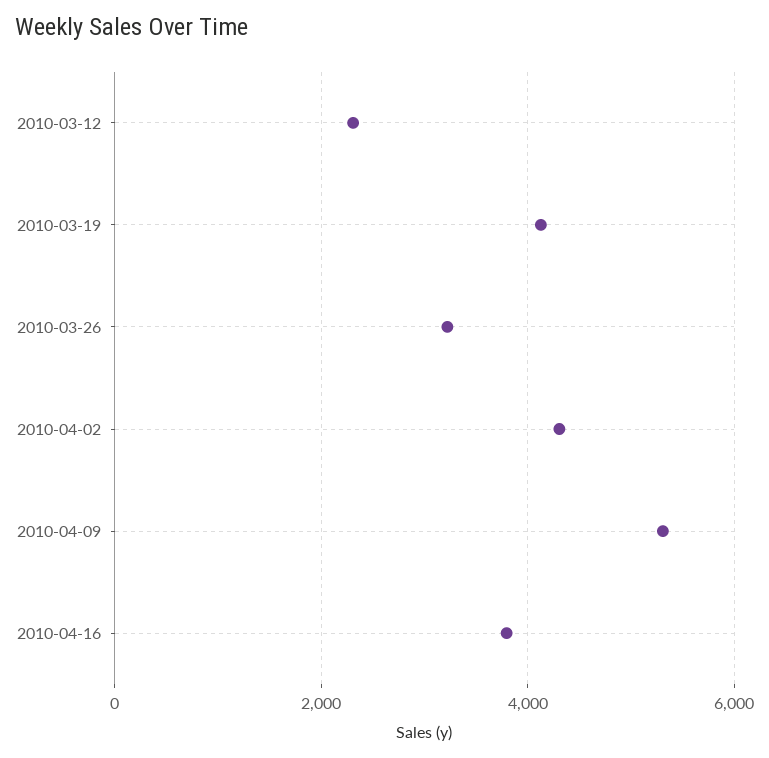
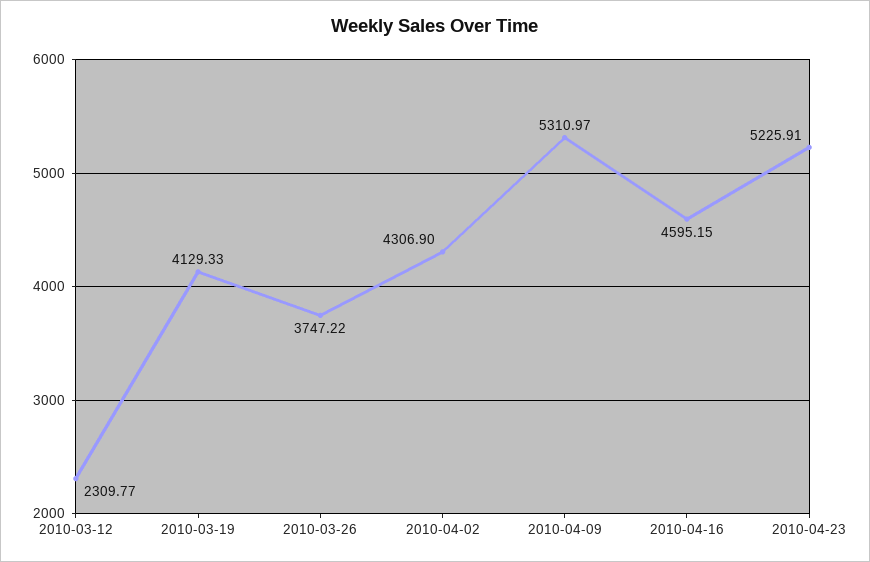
2010-03-26: 3200 -> 3747.22
2010-04-16: 3800 -> 4595.15
2010-04-23: none -> 5225.91

